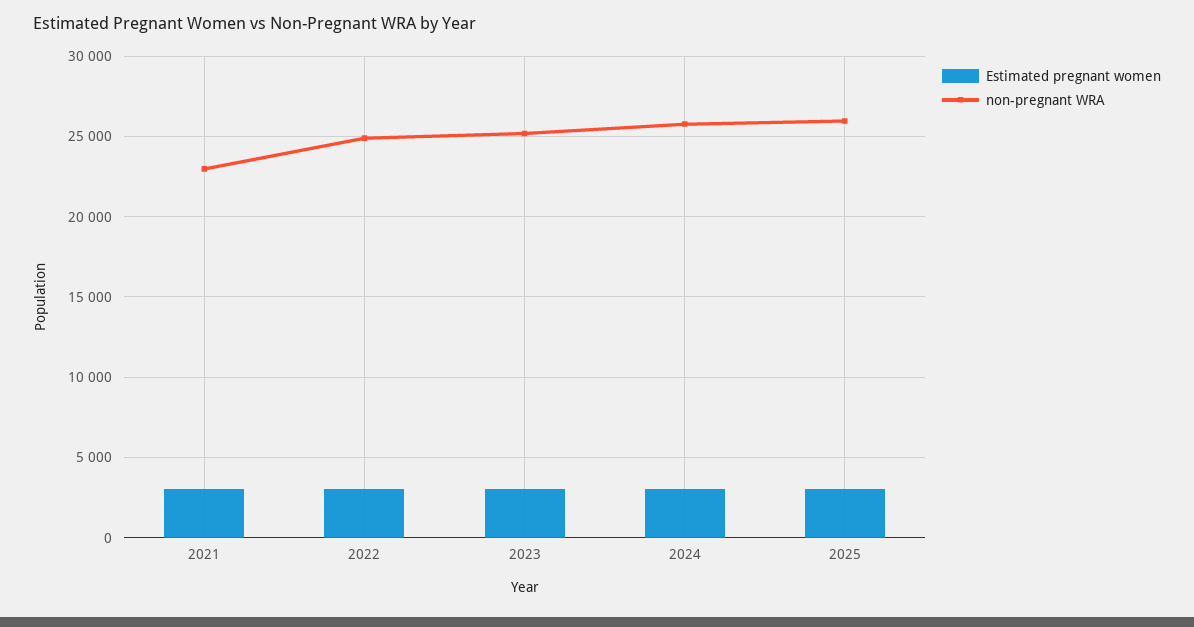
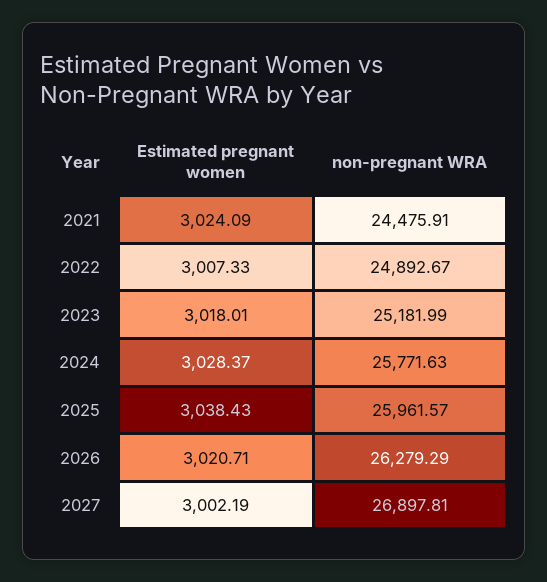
non-pregnant WRA, 2021: 23000 -> 24475.91
Estimated pregnant women, 2026: none -> 3020.71
non-pregnant WRA, 2026: none -> 26279.29
Estimated pregnant women, 2027: none -> 3002.19
non-pregnant WRA, 2027: none -> 26897.81

